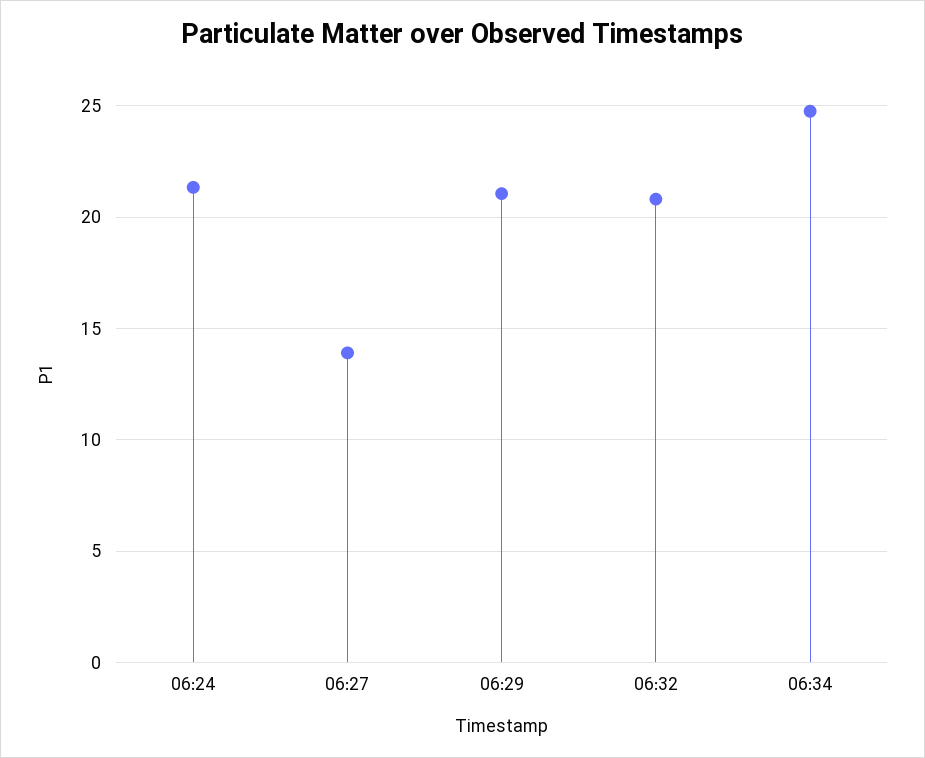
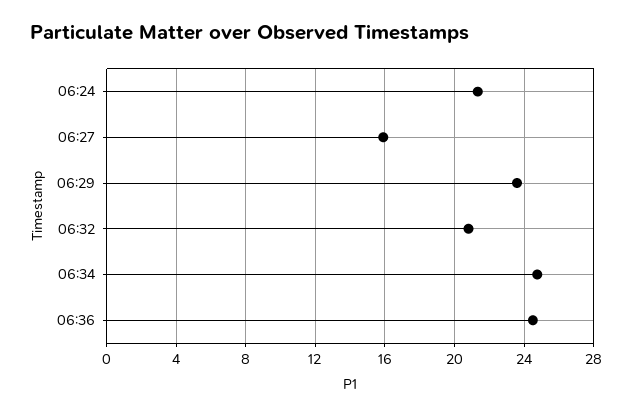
06:27: 14 -> 16
06:29: 21 -> 23.5
06:36: none -> 24.5

